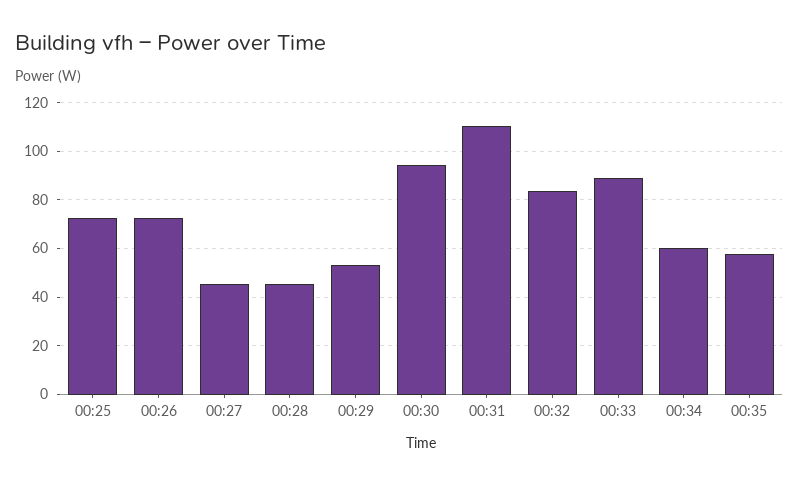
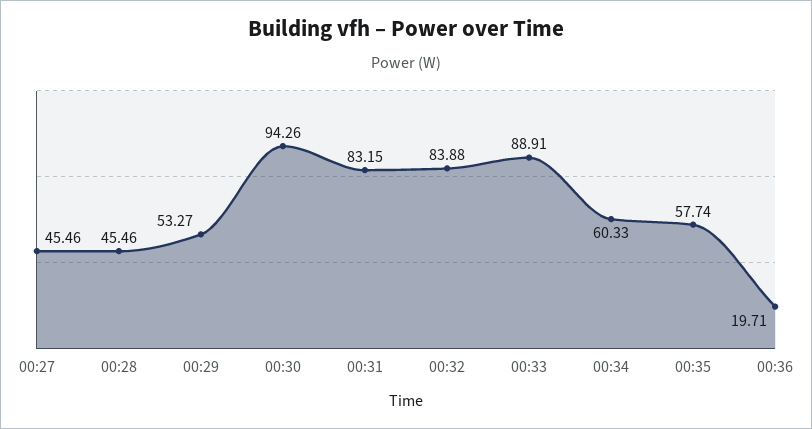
00:25: 72.5 -> none
00:26: 72.5 -> none
00:31: 110 -> 83.15
00:36: none -> 19.71

